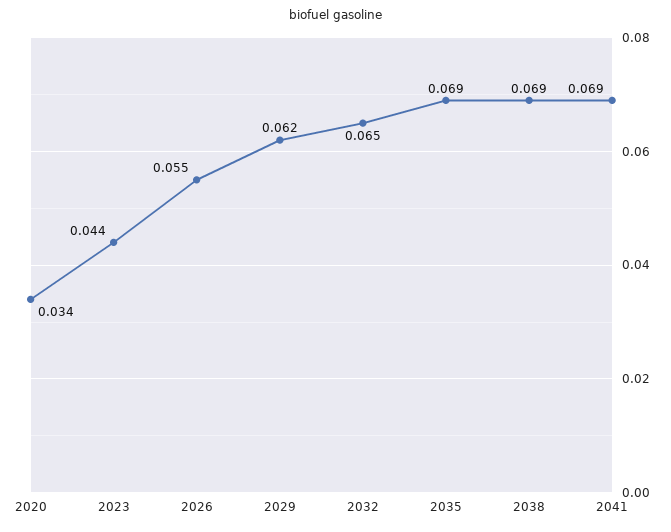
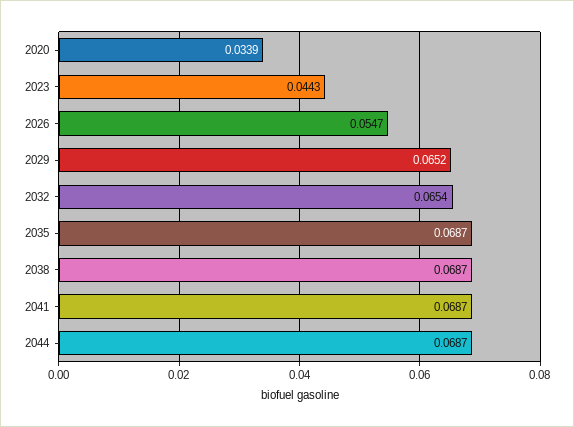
2029: 0.062 -> 0.0652
2044: none -> 0.0687

